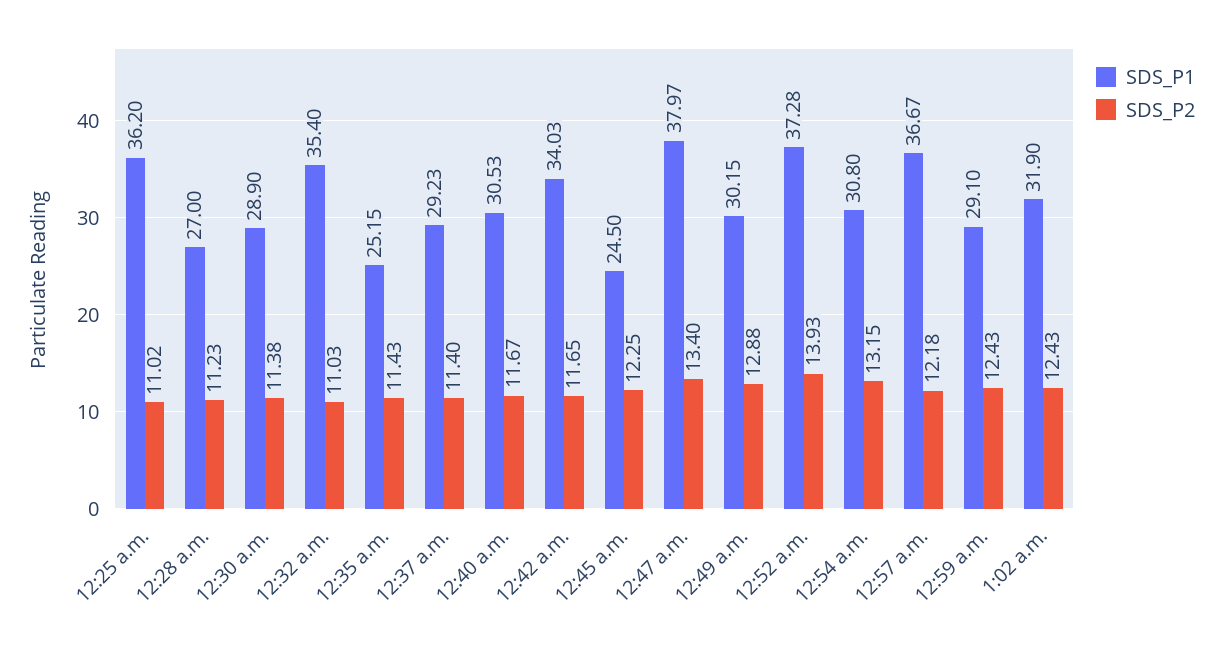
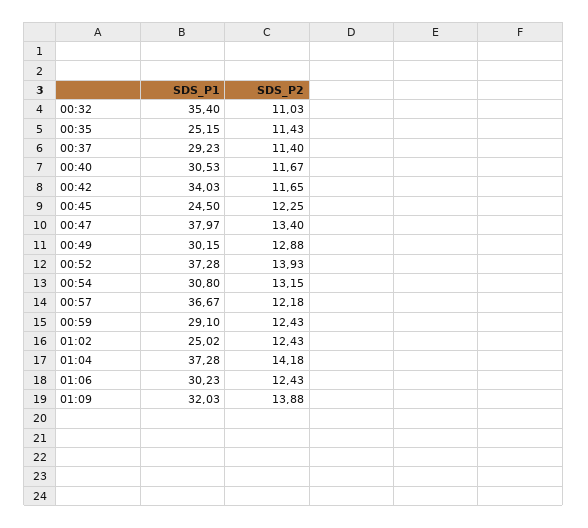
SDS_P1, 12:25 a.m.: 36.2 -> none
SDS_P2, 12:25 a.m.: 11.02 -> none
SDS_P1, 12:28 a.m.: 27 -> none
SDS_P2, 12:28 a.m.: 11.23 -> none
SDS_P1, 12:30 a.m.: 28.9 -> none
SDS_P2, 12:30 a.m.: 11.38 -> none
SDS_P1, 1:02 a.m.: 31.9 -> 25.02
SDS_P1, 01:04: none -> 37.28
SDS_P2, 01:04: none -> 14.18
SDS_P1, 01:06: none -> 30.23
SDS_P2, 01:06: none -> 12.43
SDS_P1, 01:09: none -> 32.03
SDS_P2, 01:09: none -> 13.88

